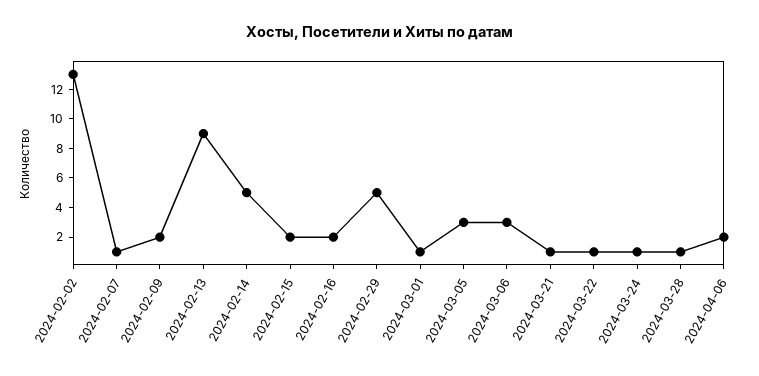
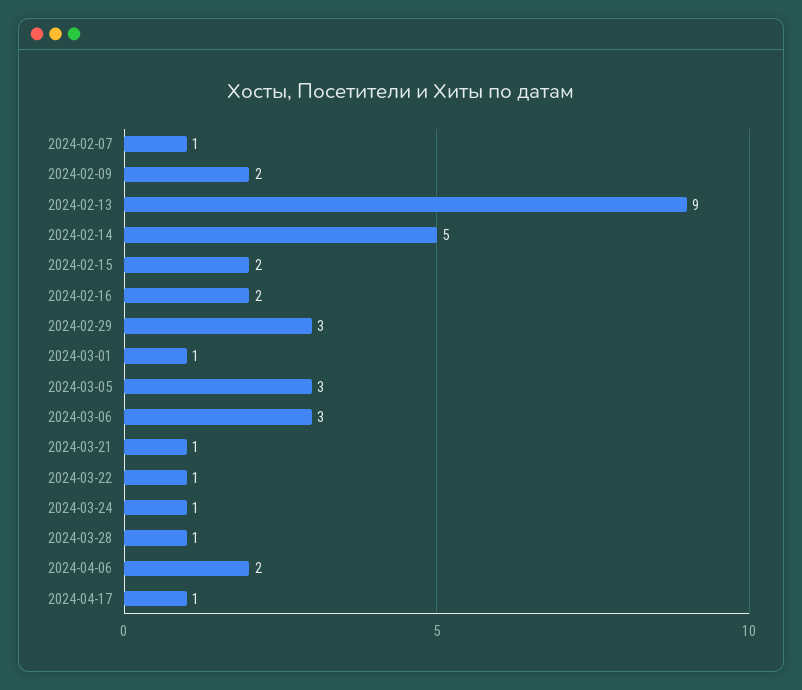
2024-02-02: 13 -> none
2024-02-29: 5 -> 3
2024-04-17: none -> 1

